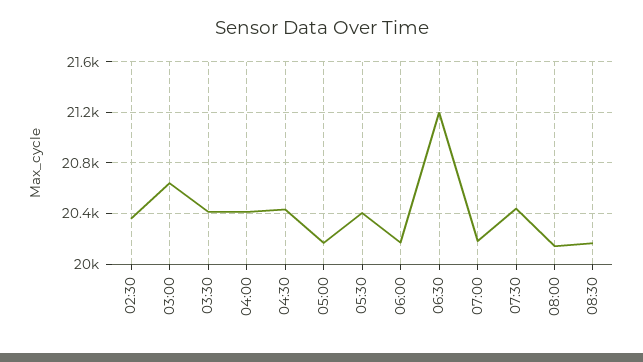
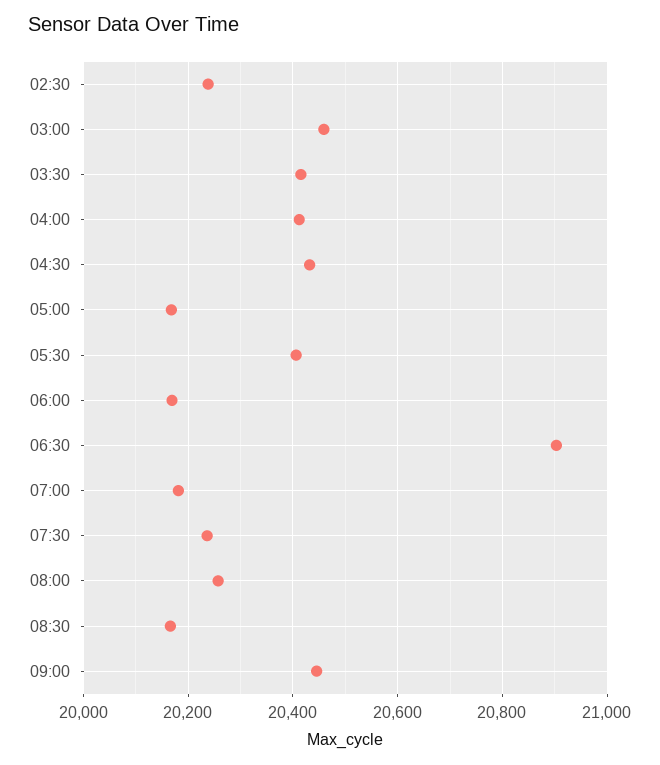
02:30: 20350 -> 20240
03:00: 20650 -> 20460
06:30: 21200 -> 20900
07:30: 20450 -> 20240
08:00: 20150 -> 20260
09:00: none -> 20440

